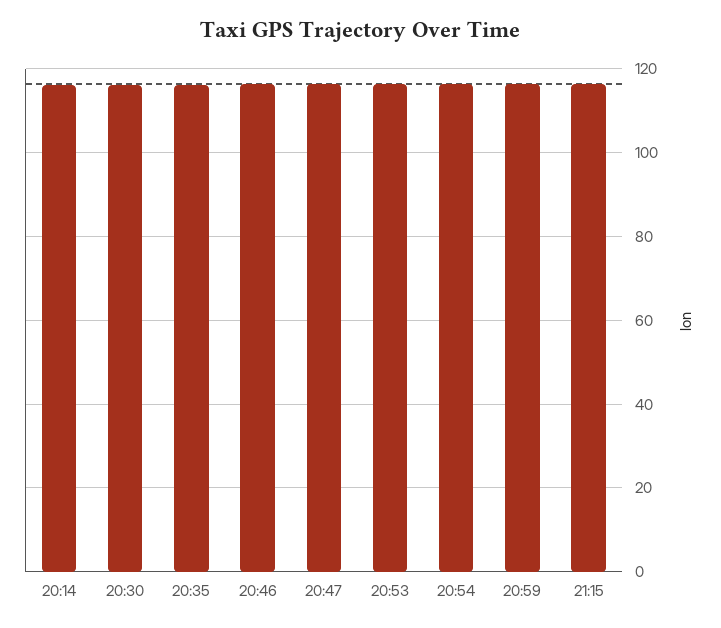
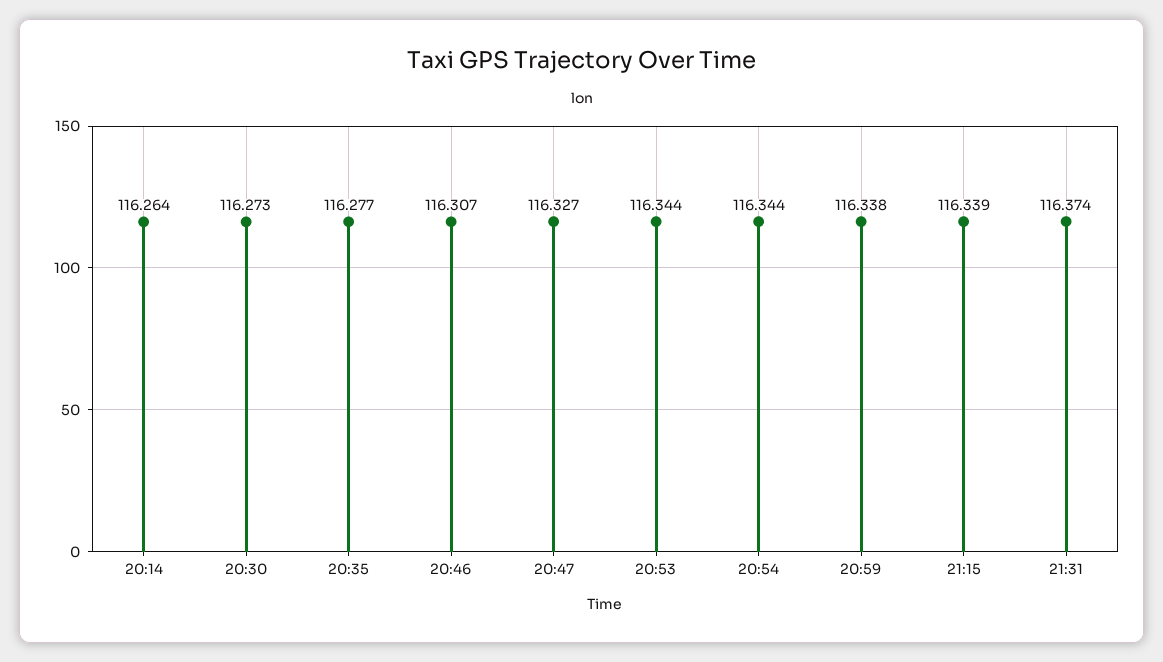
21:31: none -> 116.374

